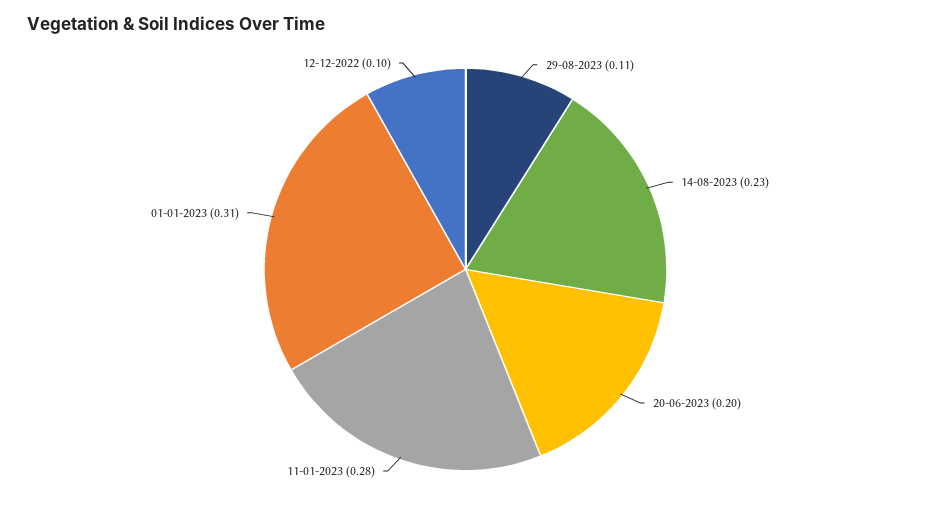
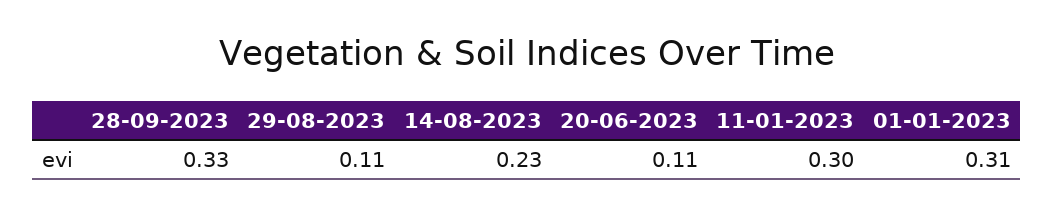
20-06-2023: 0.2 -> 0.11
11-01-2023: 0.28 -> 0.3
12-12-2022: 0.1 -> none
28-09-2023: none -> 0.33

